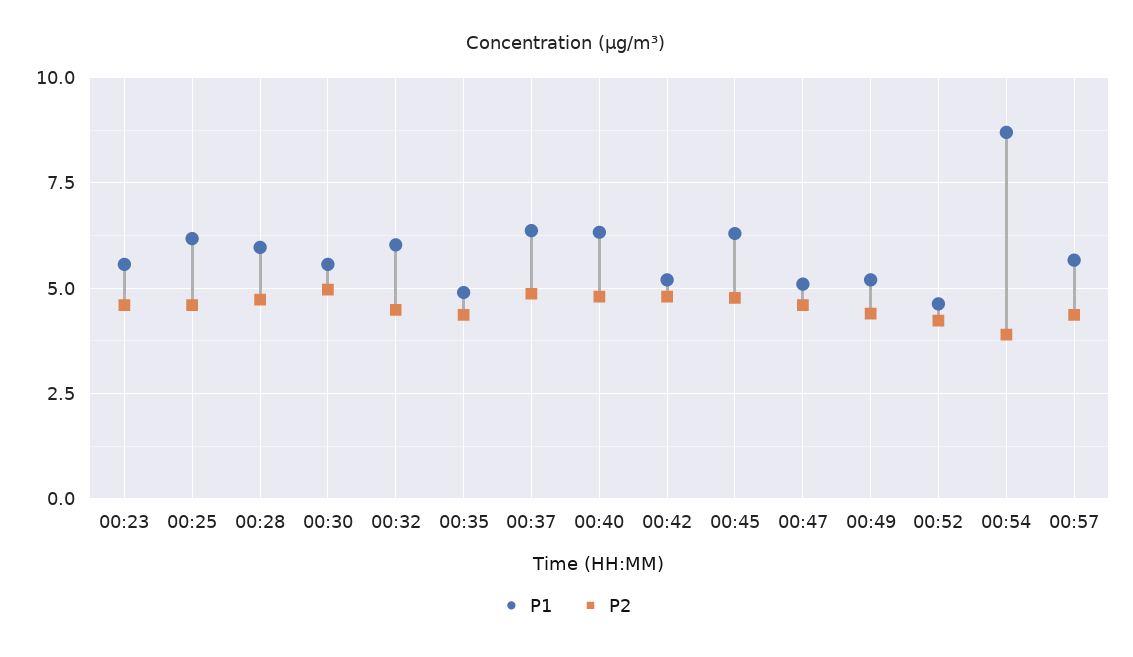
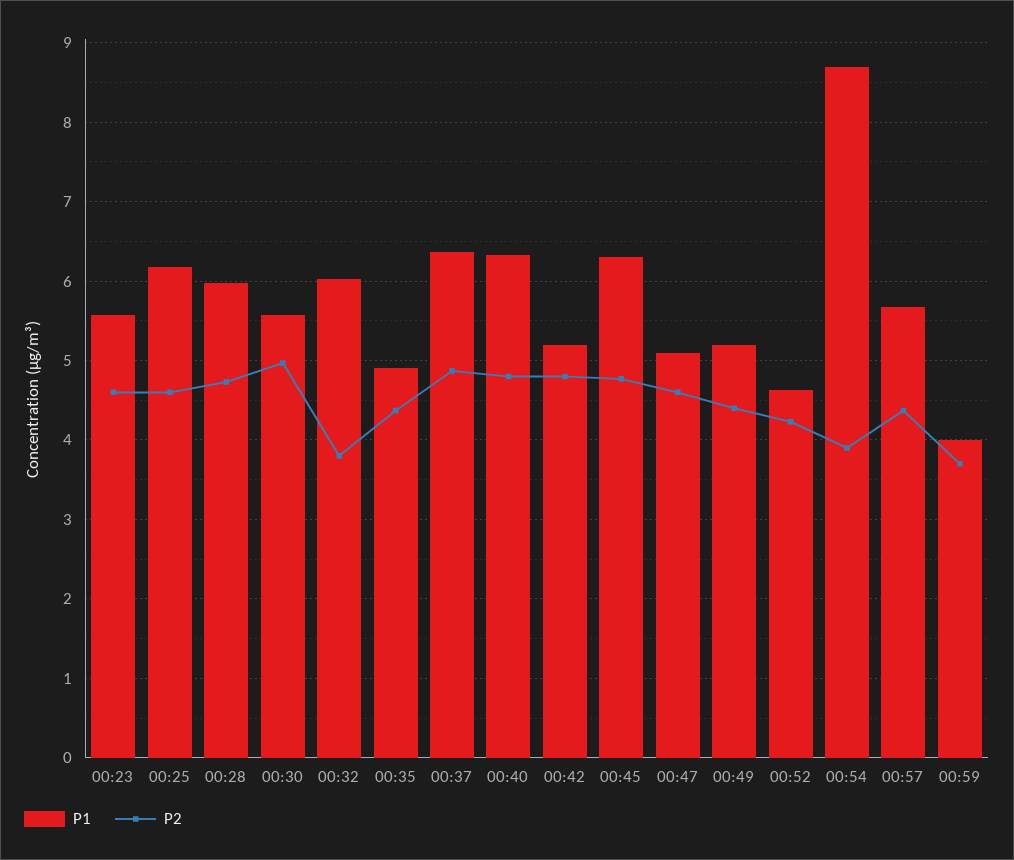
P2, 00:32: 4.5 -> 3.8
P1, 00:59: none -> 4
P2, 00:59: none -> 3.7

